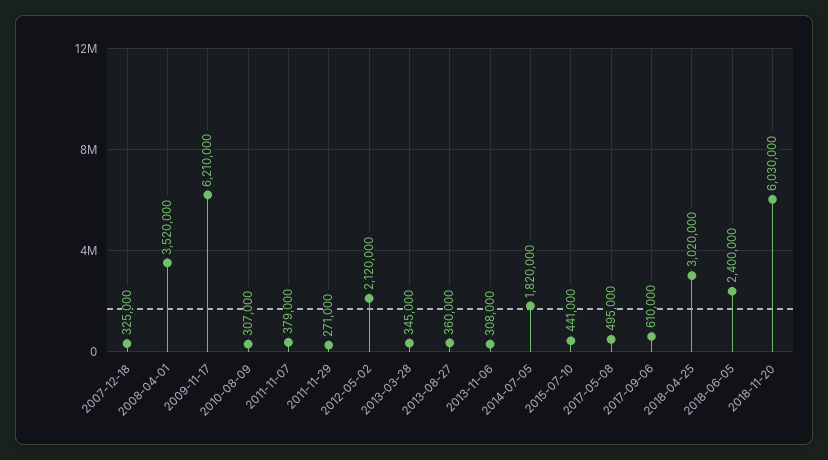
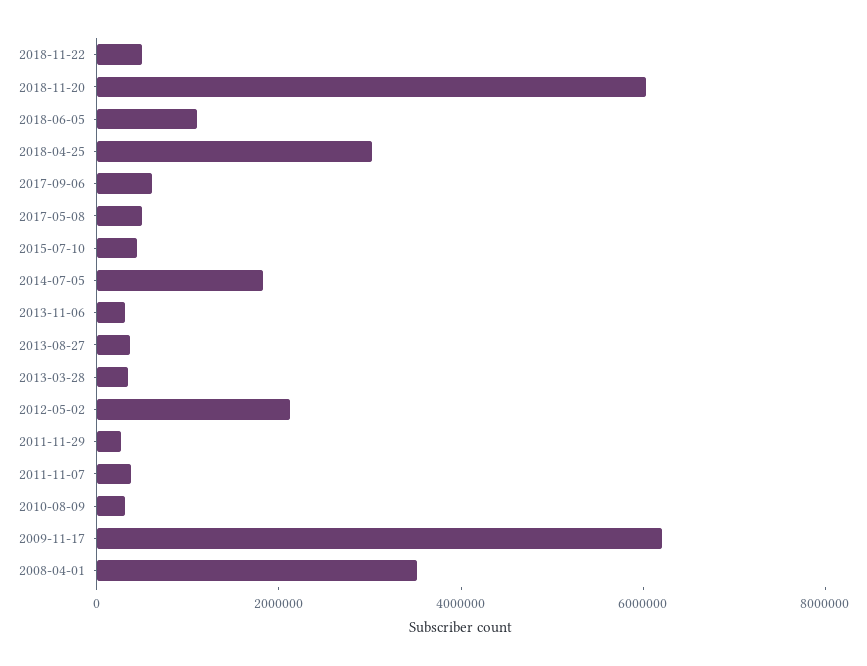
2007-12-18: 325000 -> none
2018-06-05: 2400000 -> 1000000
2018-11-22: none -> 500000

